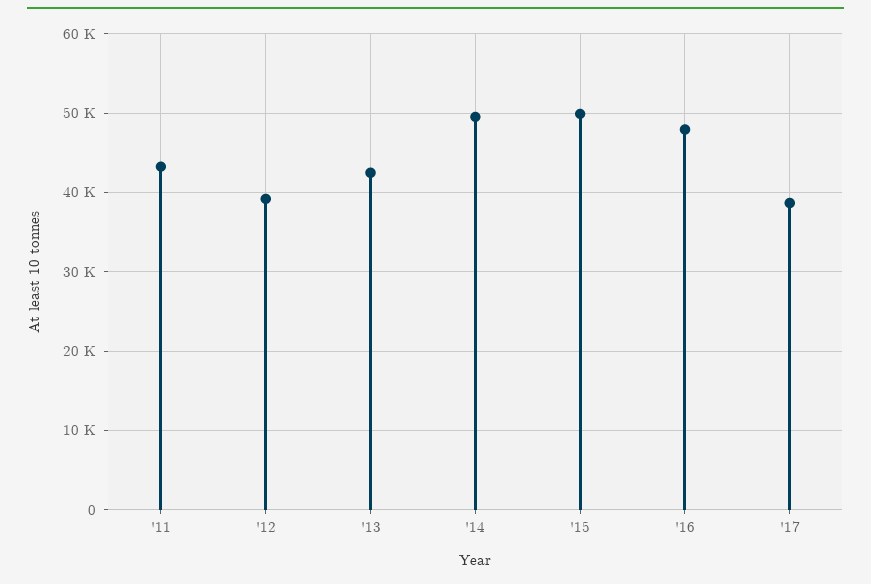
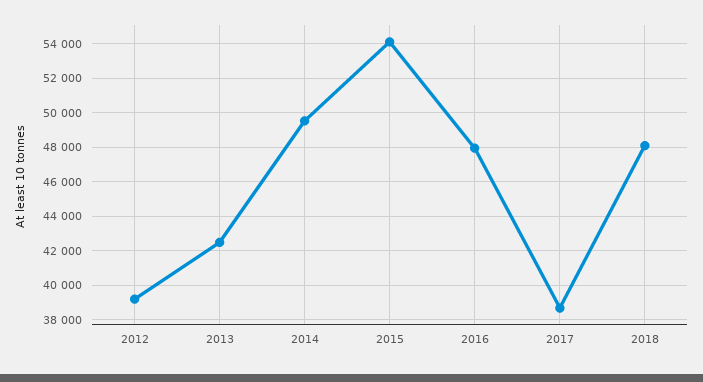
'11: 43000 -> none
'15: 50000 -> 54000
2018: none -> 48000

